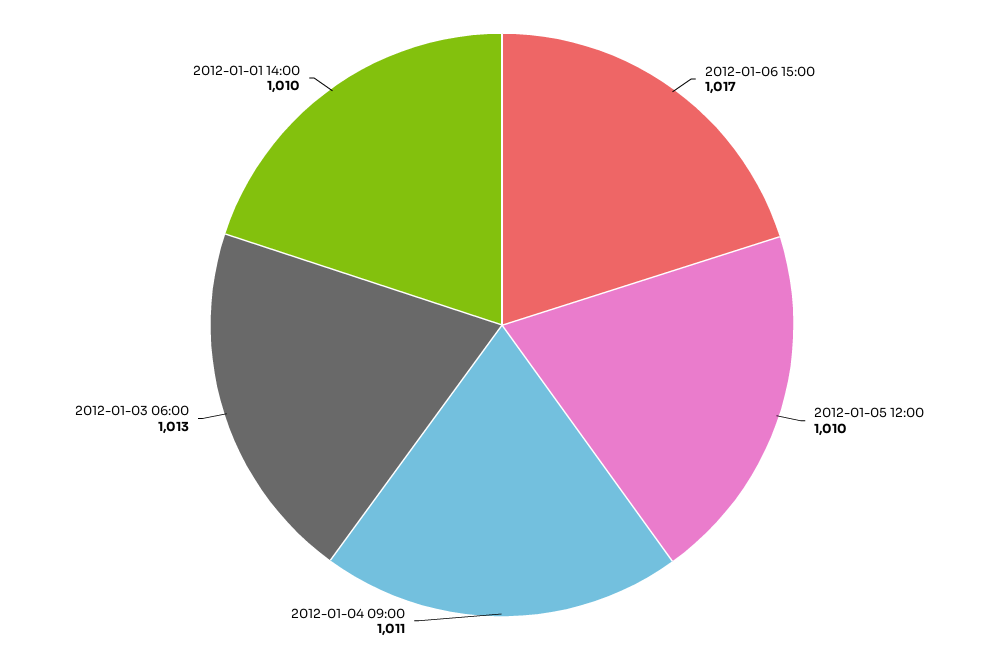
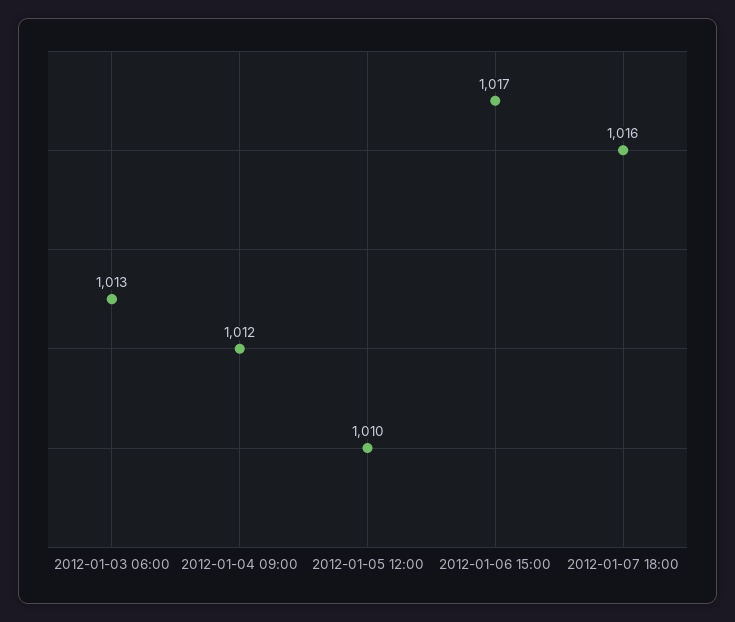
2012-01-04 09:00: 1011 -> 1012
2012-01-01 14:00: 1010 -> none
2012-01-07 18:00: none -> 1016

